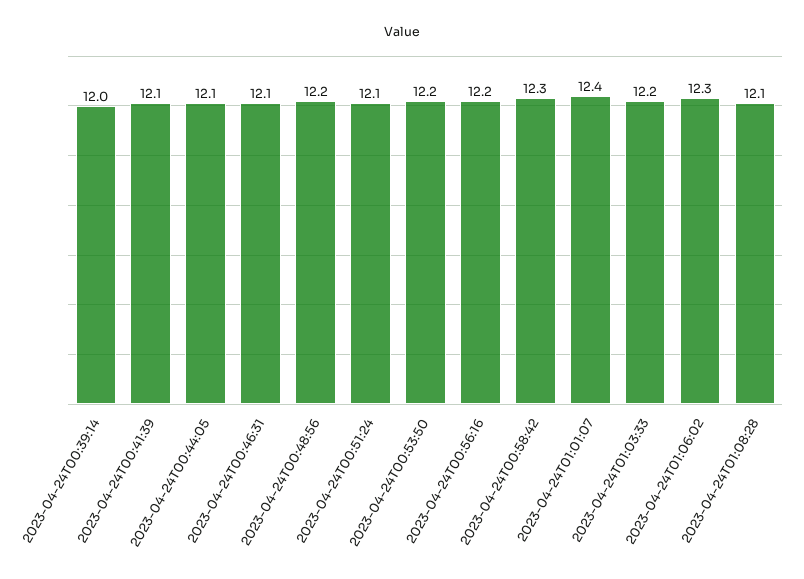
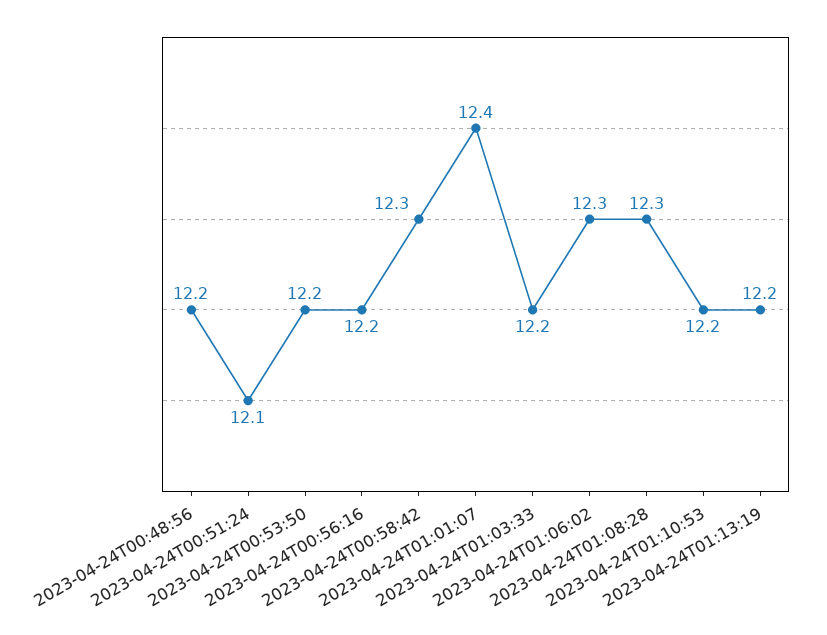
2023-04-24T00:39:14: 12 -> none
2023-04-24T00:41:39: 12.1 -> none
2023-04-24T00:44:05: 12.1 -> none
2023-04-24T00:46:31: 12.1 -> none
2023-04-24T01:08:28: 12.1 -> 12.3
2023-04-24T01:10:53: none -> 12.2
2023-04-24T01:13:19: none -> 12.2

